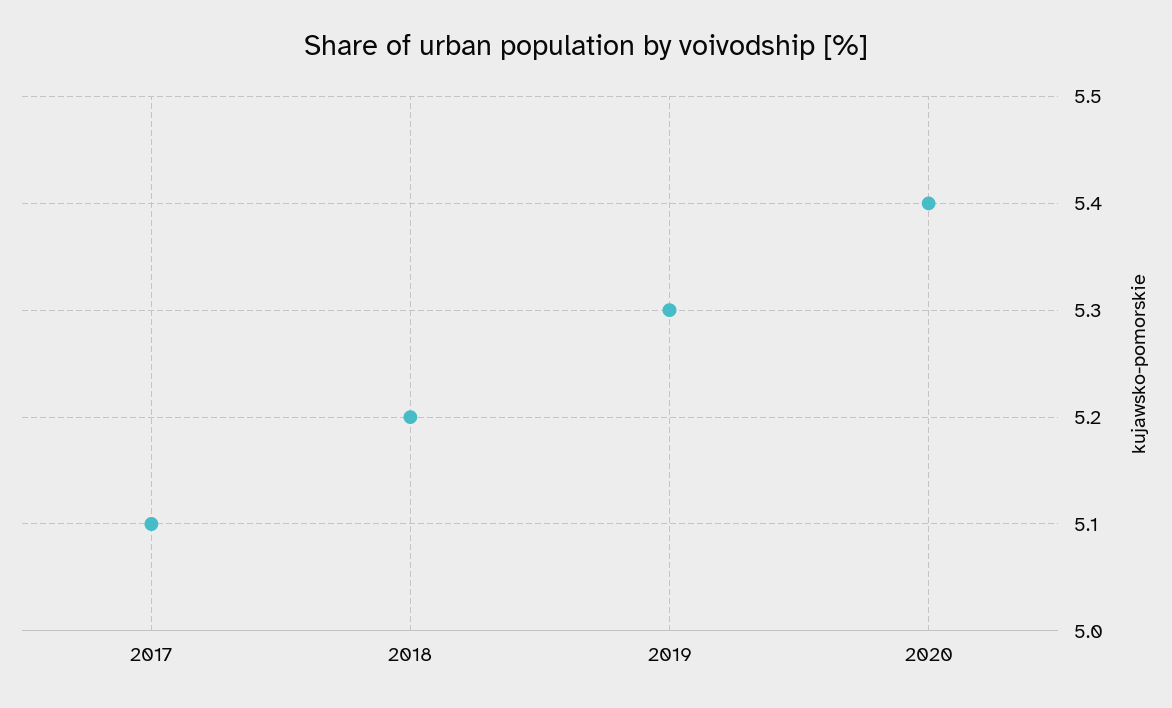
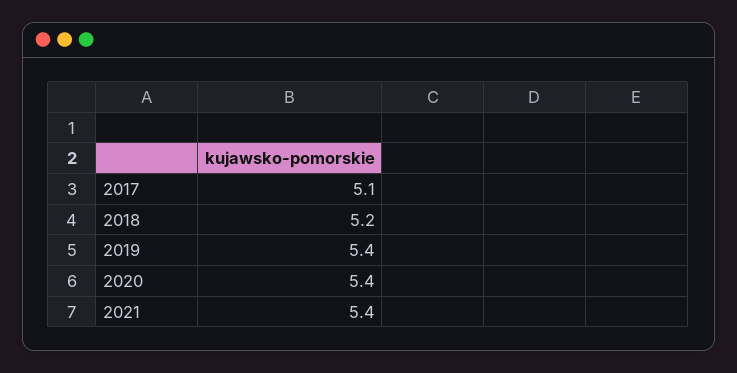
2019: 5.3 -> 5.4
2021: none -> 5.4

